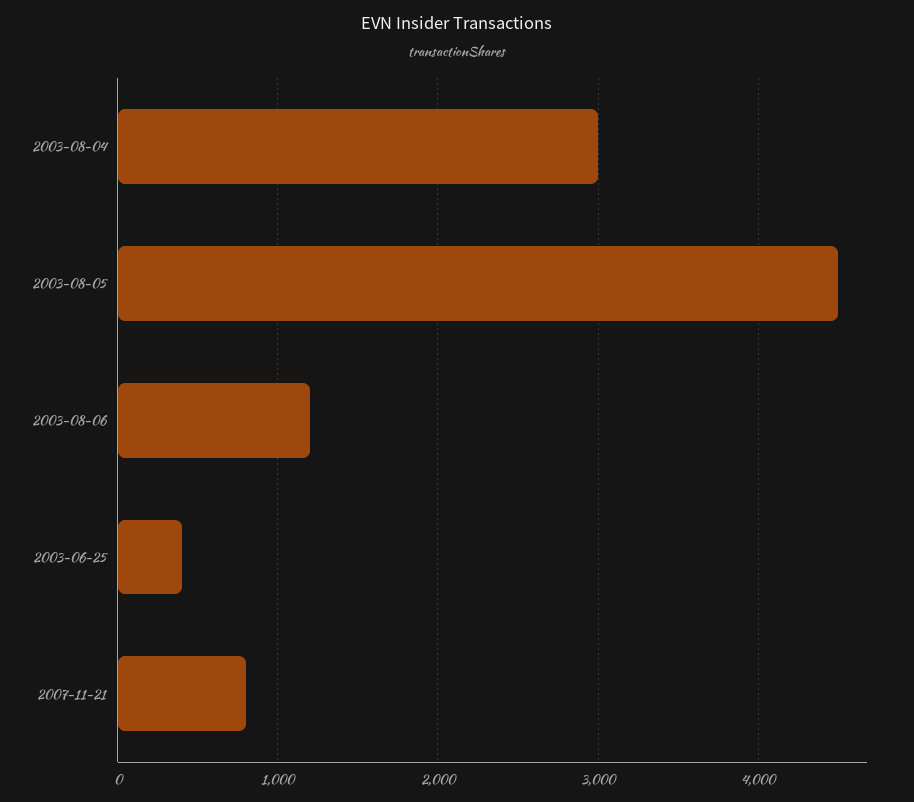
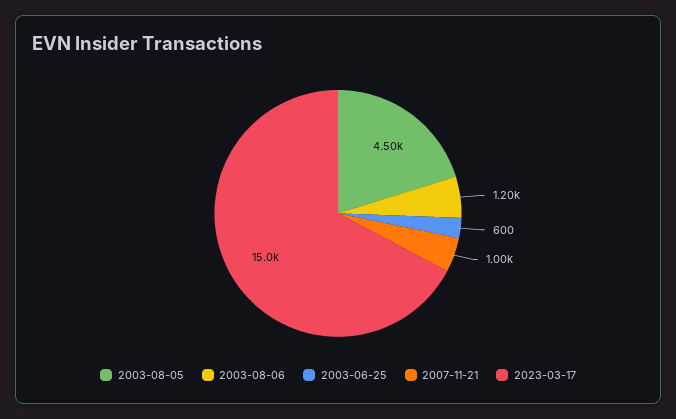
2003-08-04: 3000 -> none
2003-06-25: 400 -> 600
2007-11-21: 800 -> 1000
2023-03-17: none -> 15000

